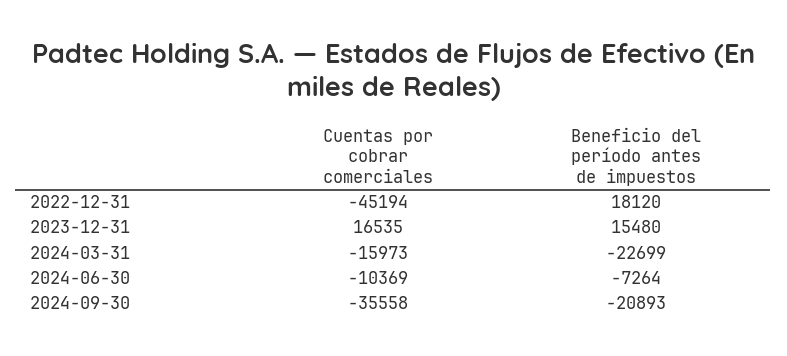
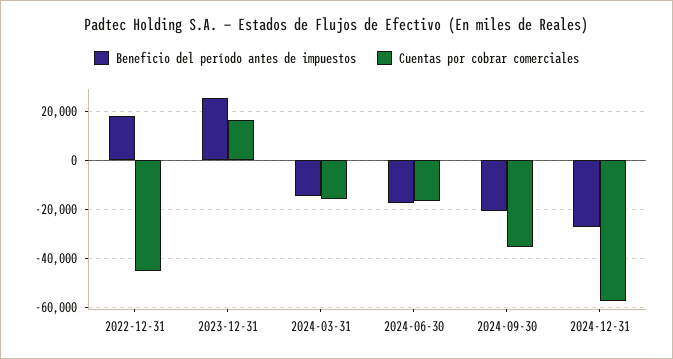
Beneficio del período antes de impuestos, 2023-12-31: 15480 -> 25000
Beneficio del período antes de impuestos, 2024-03-31: -22699 -> -15000
Cuentas por cobrar comerciales, 2024-06-30: -10369 -> -17500
Beneficio del período antes de impuestos, 2024-06-30: -7264 -> -17500
Beneficio del período antes de impuestos, 2024-12-31: none -> -27500
Cuentas por cobrar comerciales, 2024-12-31: none -> -57500

